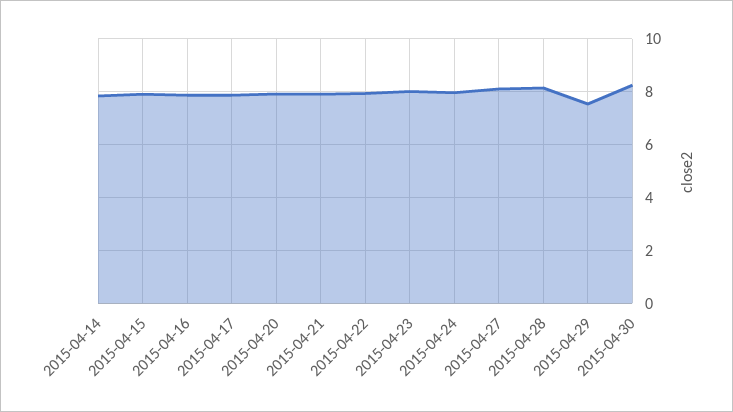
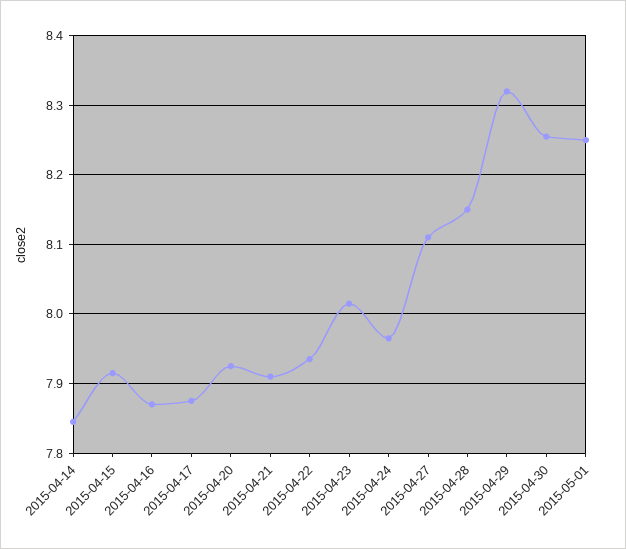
2015-04-29: 7.5 -> 8.32
2015-05-01: none -> 8.25

